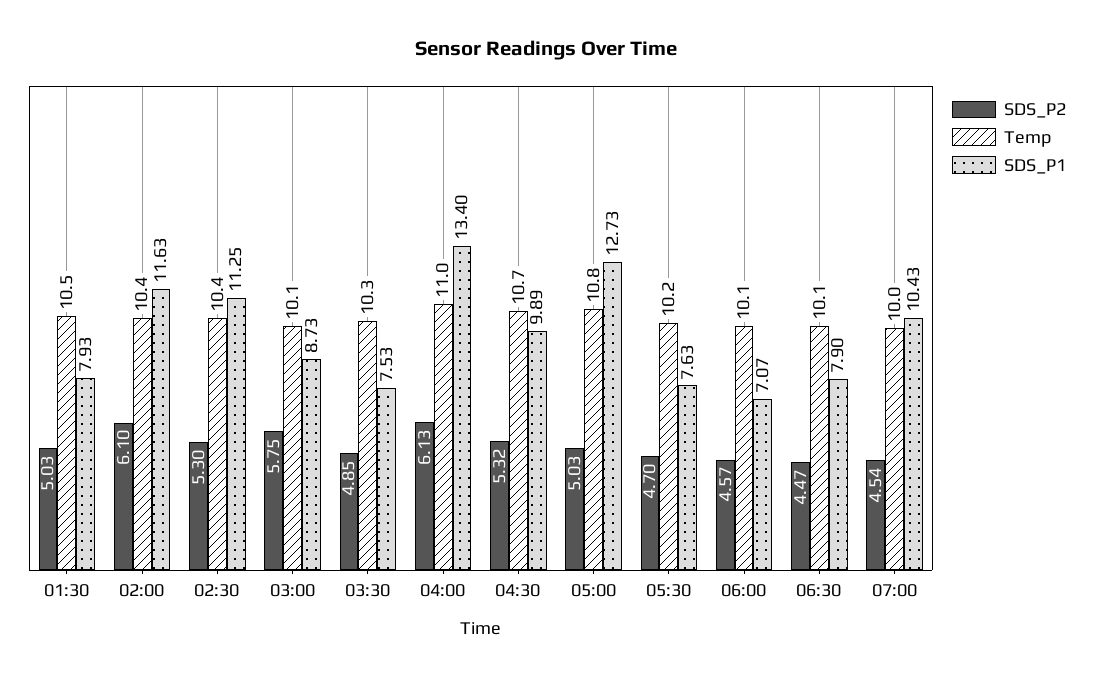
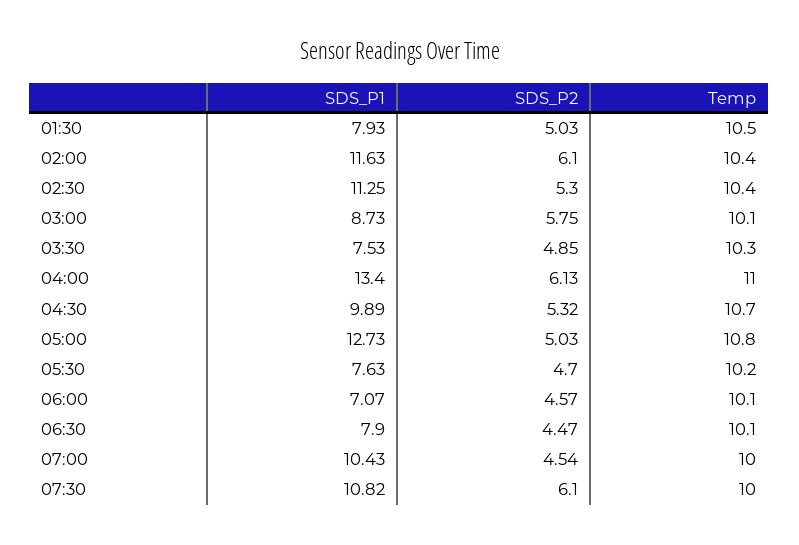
SDS_P1, 07:30: none -> 10.82
SDS_P2, 07:30: none -> 6.1
Temp, 07:30: none -> 10

